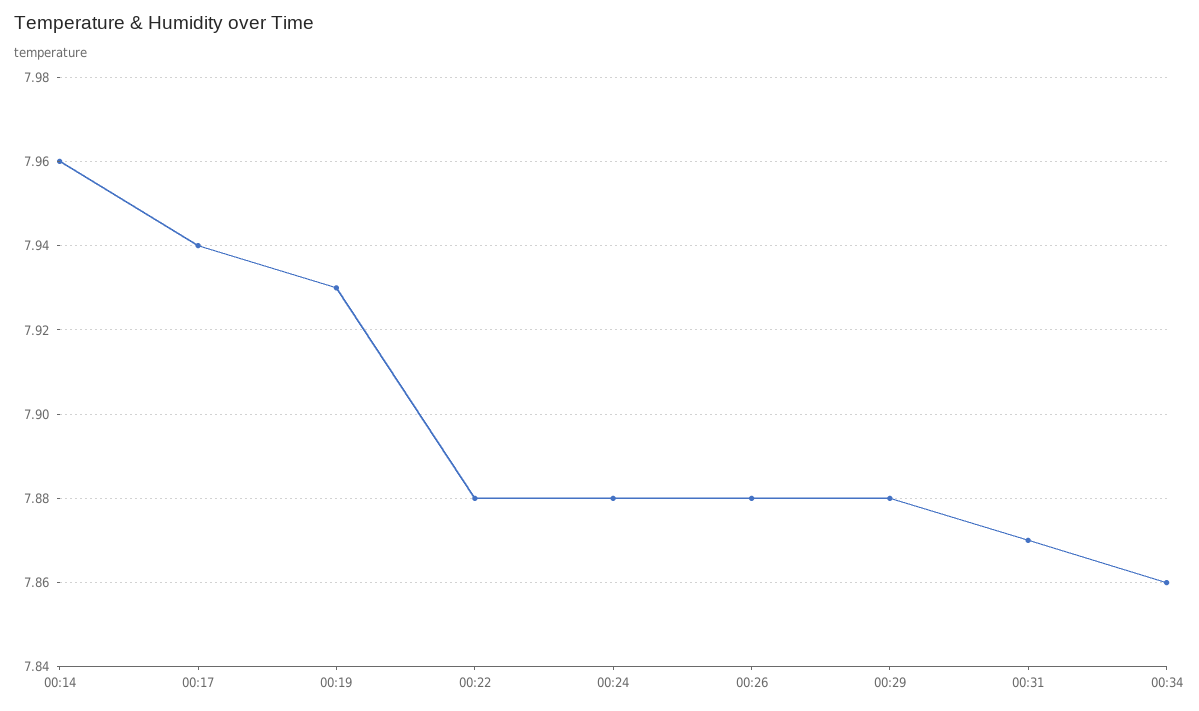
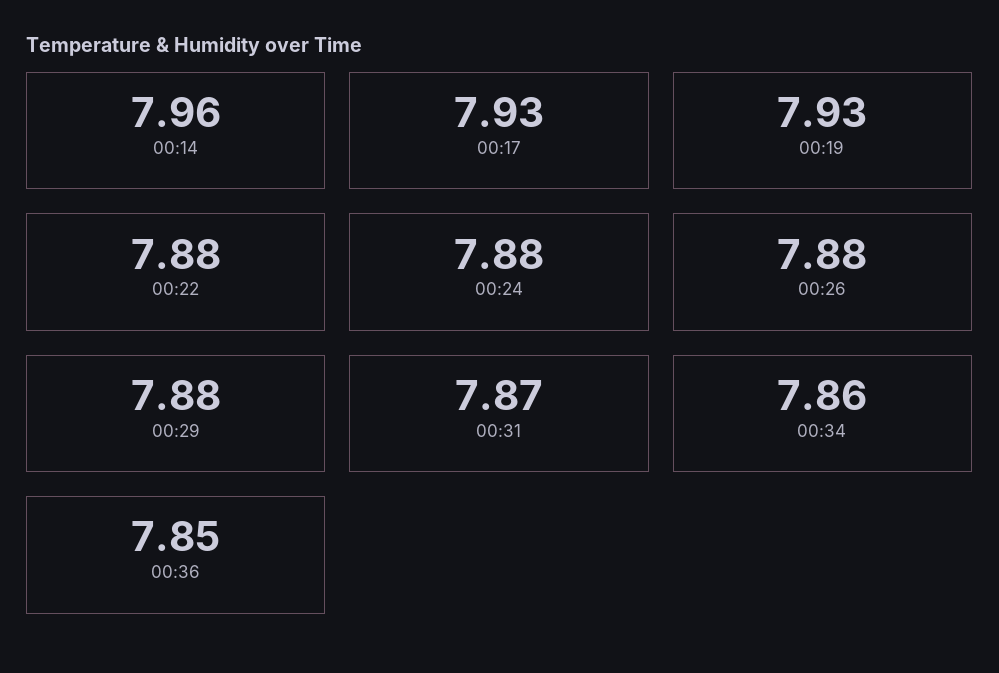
00:17: 7.94 -> 7.93
00:36: none -> 7.85

